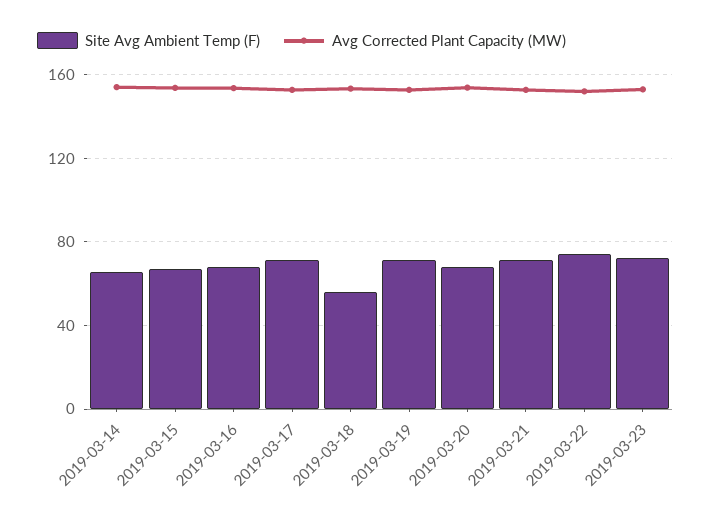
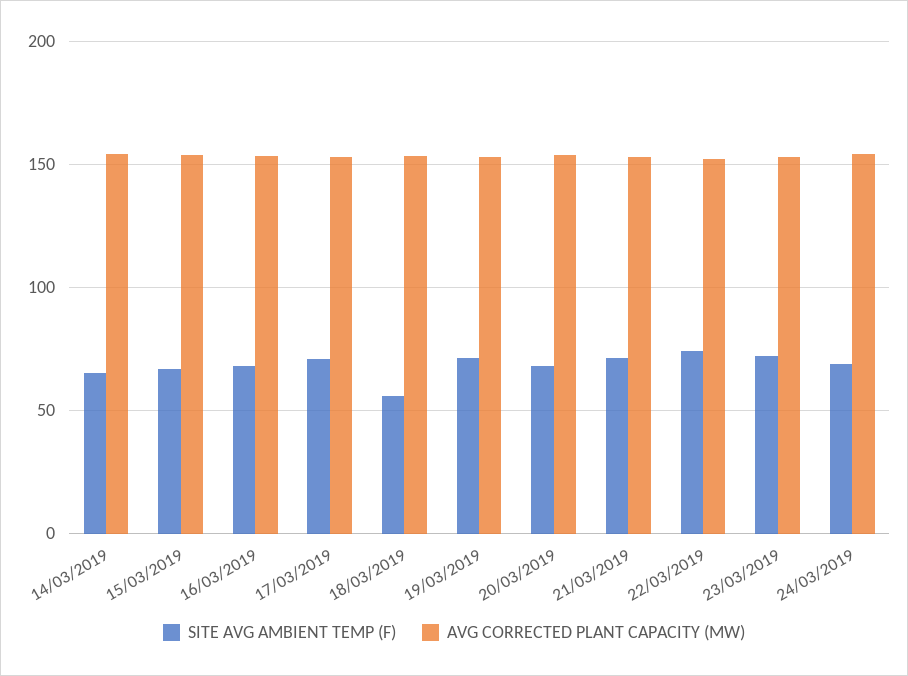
Site Avg Ambient Temp (F), 24/03/2019: none -> 70
Avg Corrected Plant Capacity (MW), 24/03/2019: none -> 155

